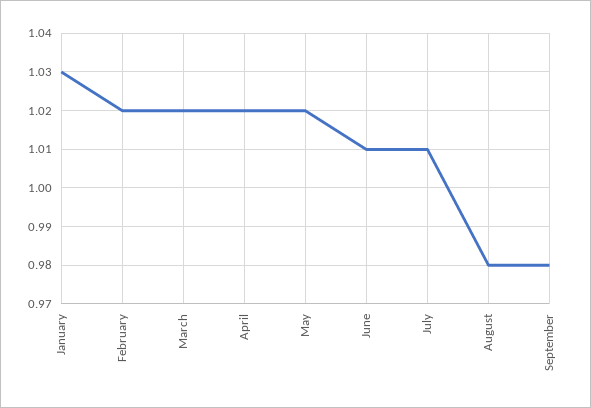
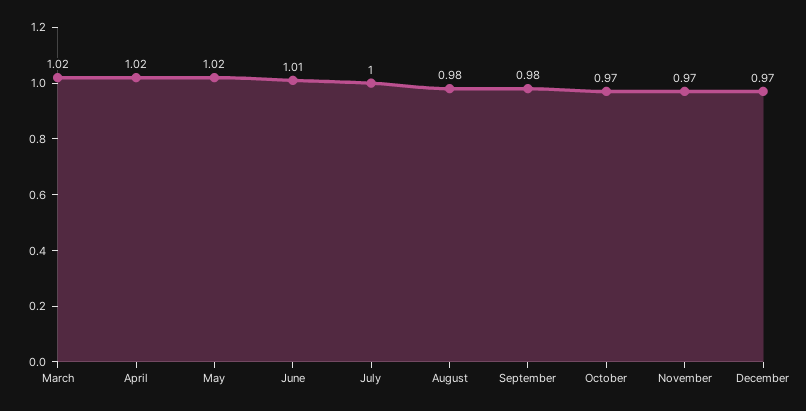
January: 1.03 -> none
February: 1.02 -> none
July: 1.01 -> 1
October: none -> 0.97
November: none -> 0.97
December: none -> 0.97

